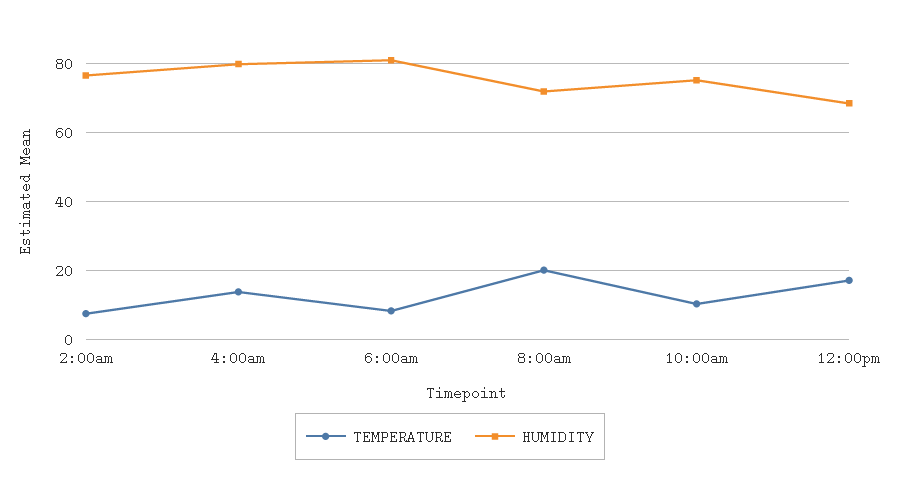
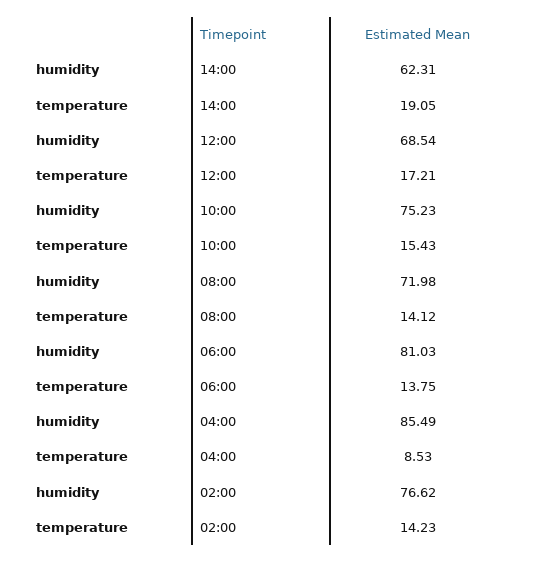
TEMPERATURE, 2:00am: 8 -> 14.23
TEMPERATURE, 4:00am: 14 -> 8.53
HUMIDITY, 4:00am: 80 -> 85.49
TEMPERATURE, 6:00am: 8 -> 13.75
TEMPERATURE, 8:00am: 20 -> 14.12
TEMPERATURE, 10:00am: 10 -> 15.43
HUMIDITY, 14:00: none -> 62.31
TEMPERATURE, 14:00: none -> 19.05

